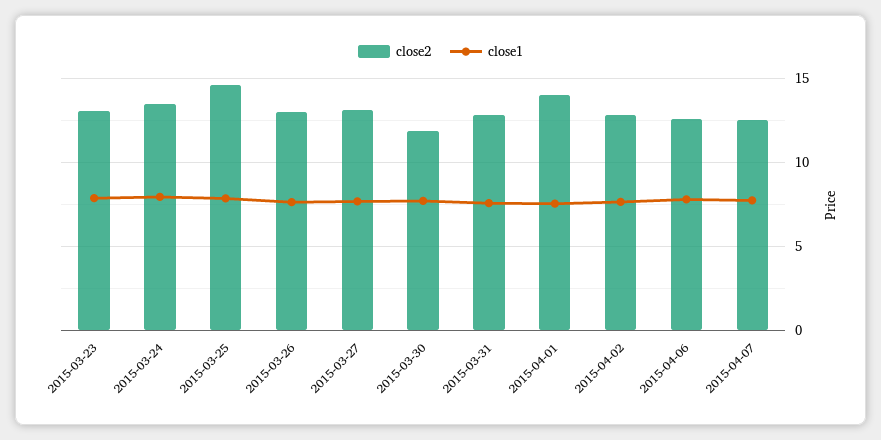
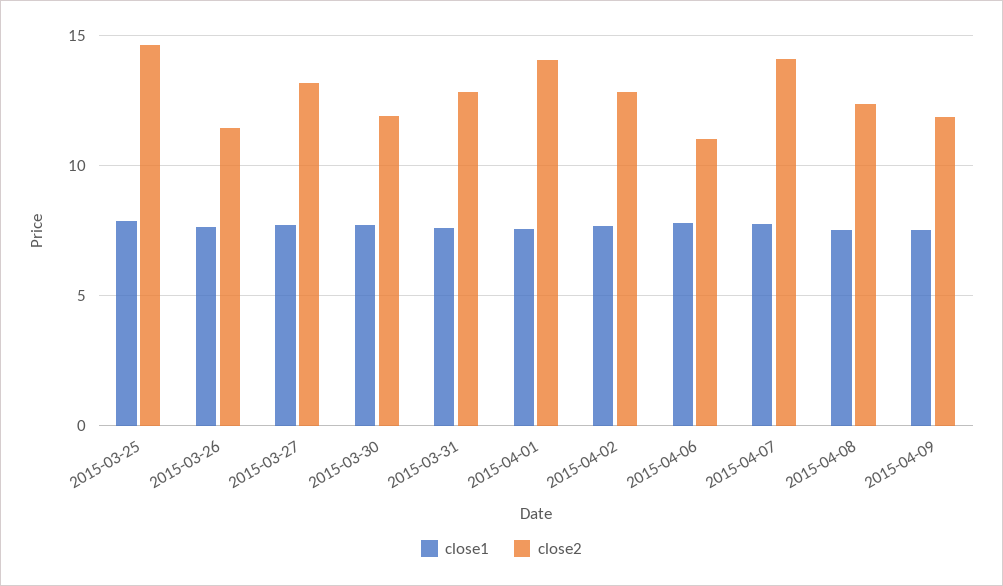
close2, 2015-03-23: 13 -> none
close1, 2015-03-23: 8 -> none
close2, 2015-03-24: 13.5 -> none
close1, 2015-03-24: 8 -> none
close2, 2015-03-26: 13 -> 11.5
close2, 2015-04-06: 12.5 -> 11
close2, 2015-04-07: 12.5 -> 14
close1, 2015-04-08: none -> 7.5
close2, 2015-04-08: none -> 12.5
close1, 2015-04-09: none -> 7.5
close2, 2015-04-09: none -> 12

